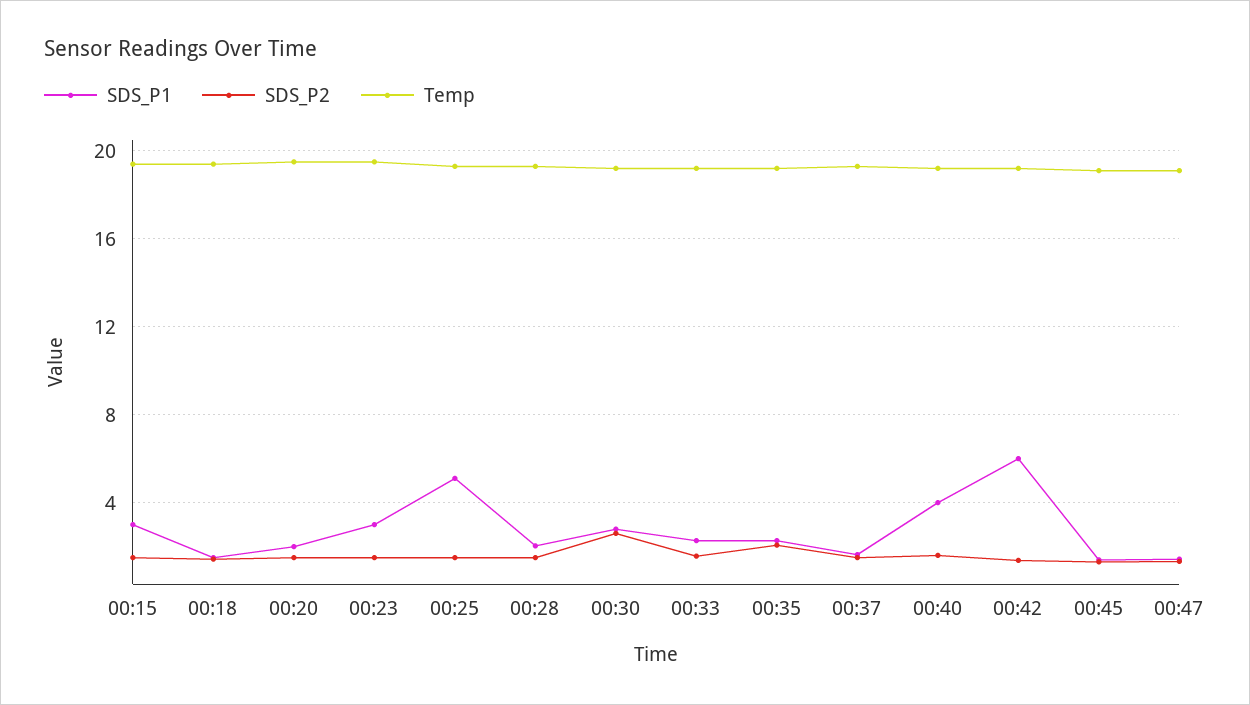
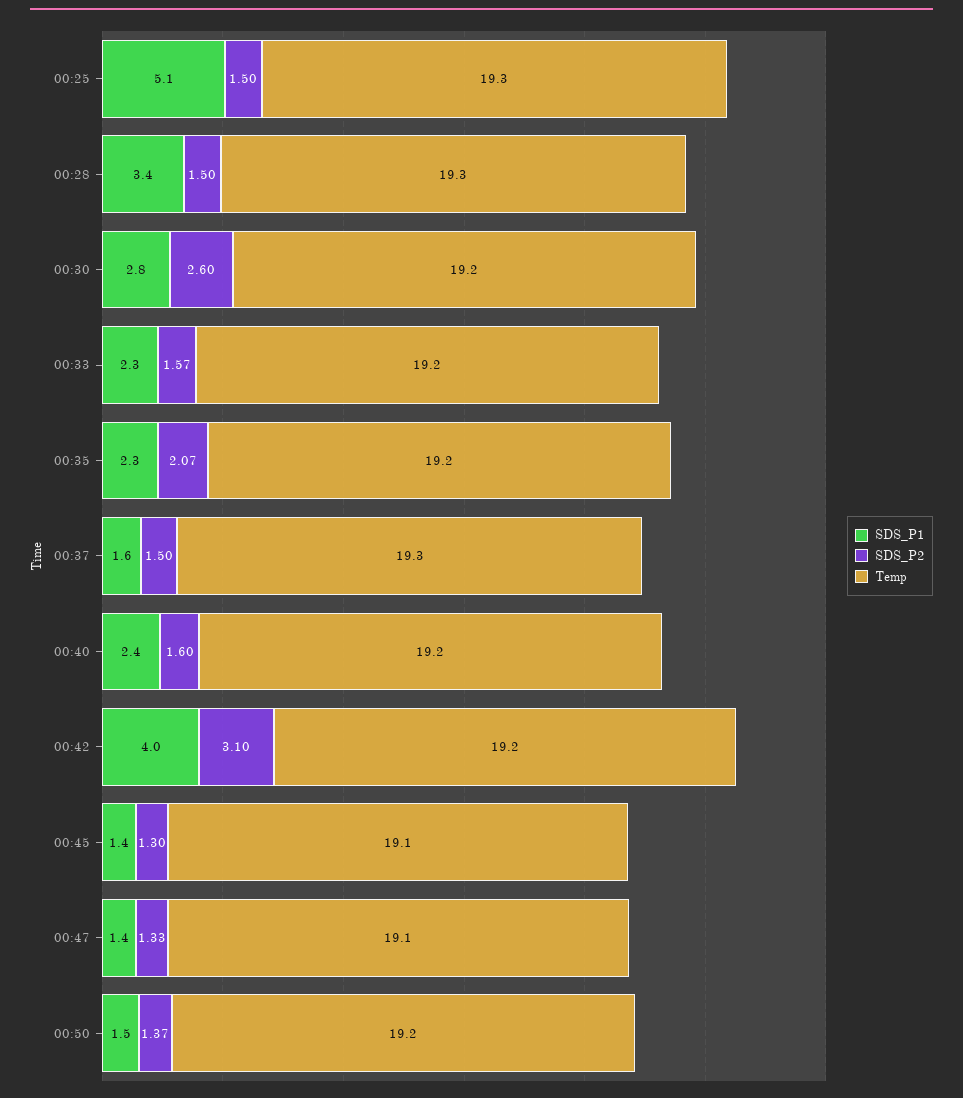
SDS_P1, 00:15: 3 -> none
SDS_P2, 00:15: 1.5 -> none
Temp, 00:15: 19.5 -> none
SDS_P1, 00:18: 1.5 -> none
SDS_P2, 00:18: 1.5 -> none
Temp, 00:18: 19.5 -> none
SDS_P1, 00:20: 2 -> none
SDS_P2, 00:20: 1.5 -> none
Temp, 00:20: 19.5 -> none
SDS_P1, 00:23: 3 -> none
SDS_P2, 00:23: 1.5 -> none
Temp, 00:23: 19.5 -> none
SDS_P1, 00:28: 2 -> 3.4
SDS_P1, 00:40: 4 -> 2.4
SDS_P1, 00:42: 6 -> 4
SDS_P2, 00:42: 1.5 -> 3.1
SDS_P1, 00:50: none -> 1.5
SDS_P2, 00:50: none -> 1.37
Temp, 00:50: none -> 19.2

